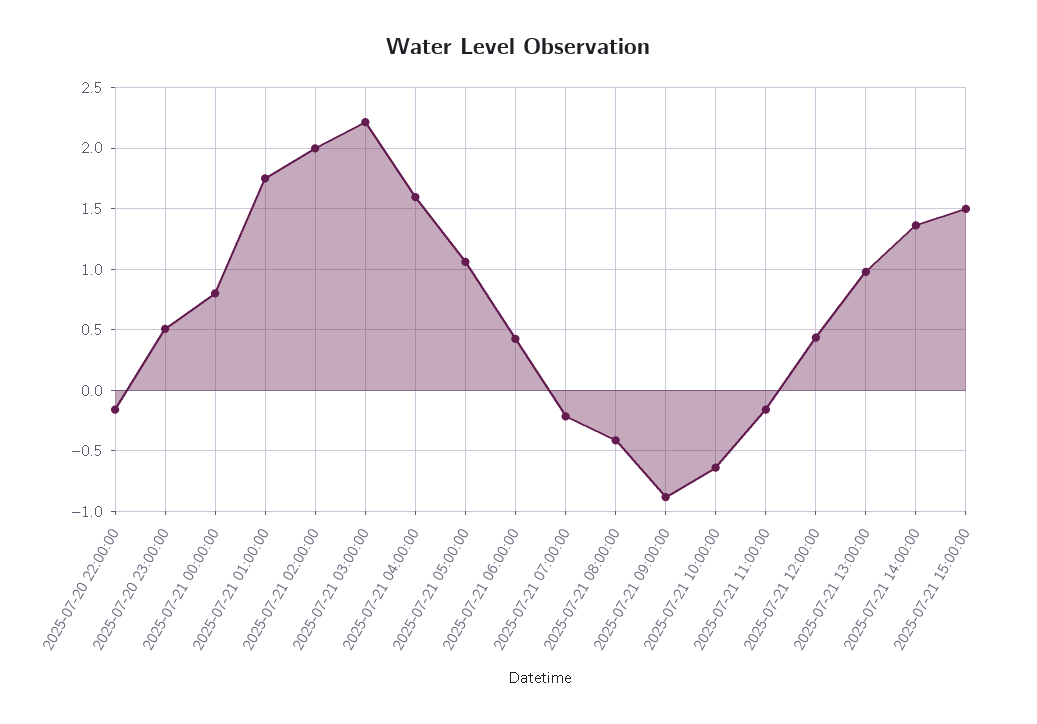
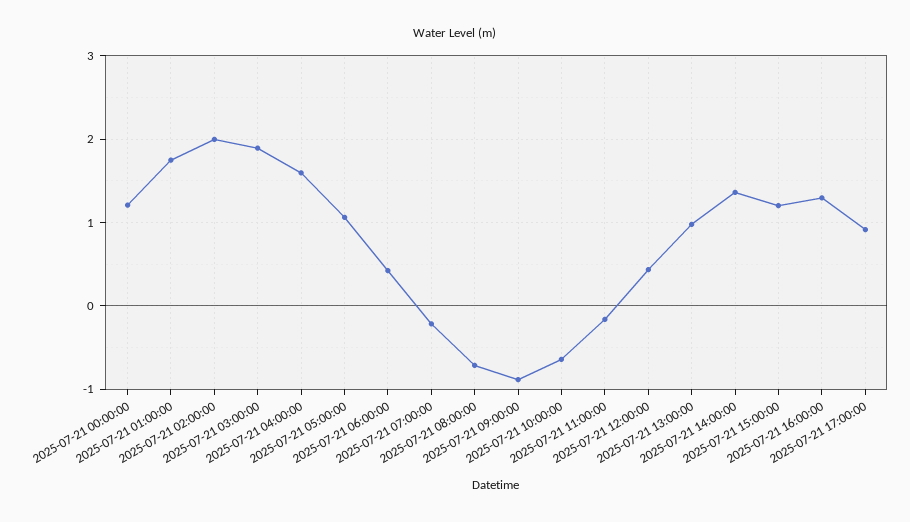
2025-07-20 22:00:00: -0.15 -> none
2025-07-20 23:00:00: 0.5 -> none
2025-07-21 00:00:00: 0.8 -> 1.2
2025-07-21 03:00:00: 2.2 -> 1.9
2025-07-21 08:00:00: -0.4 -> -0.7
2025-07-21 15:00:00: 1.5 -> 1.2
2025-07-21 16:00:00: none -> 1.3
2025-07-21 17:00:00: none -> 0.9

